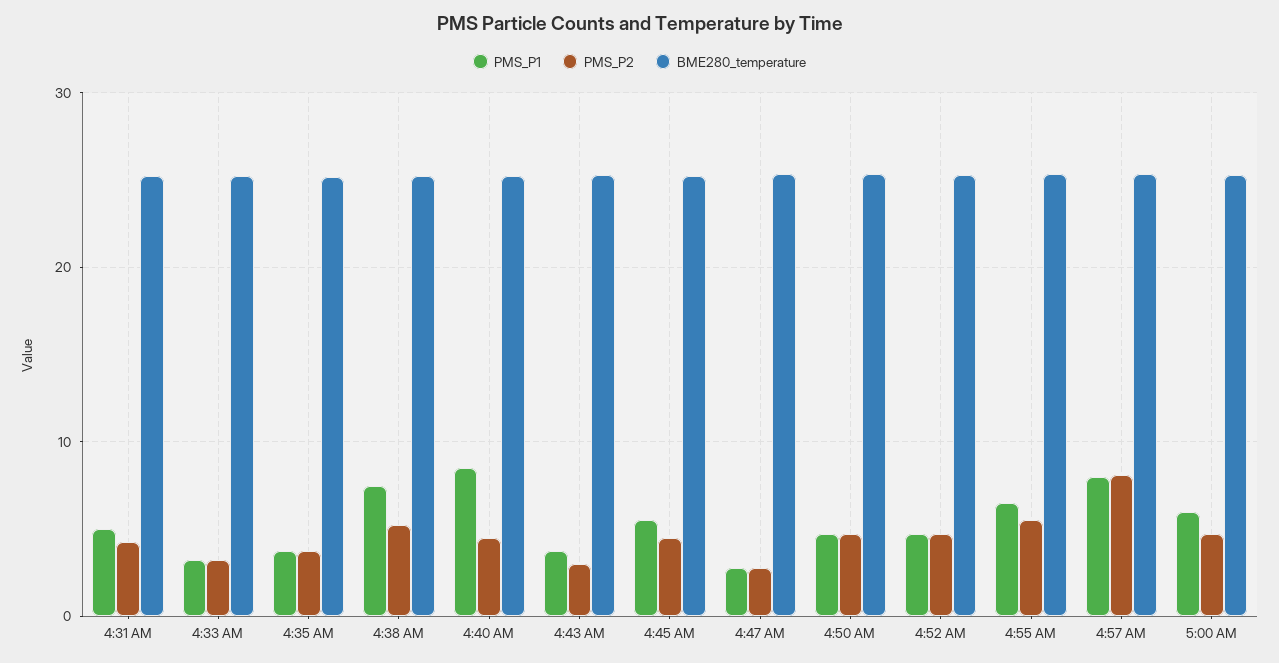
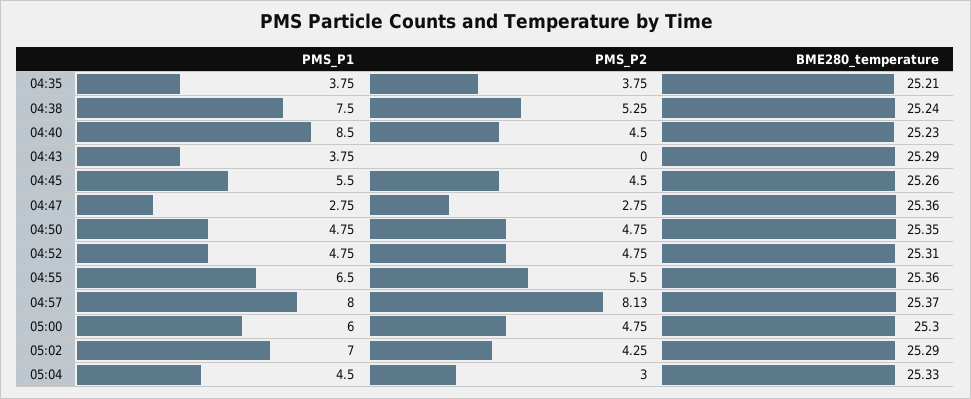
PMS_P1, 4:31 AM: 5 -> none
PMS_P2, 4:31 AM: 4 -> none
BME280_temperature, 4:31 AM: 25 -> none
PMS_P1, 4:33 AM: 3 -> none
PMS_P2, 4:33 AM: 3 -> none
BME280_temperature, 4:33 AM: 25 -> none
PMS_P2, 4:43 AM: 3 -> 0
PMS_P1, 05:02: none -> 7
PMS_P2, 05:02: none -> 4.25
BME280_temperature, 05:02: none -> 25.29
PMS_P1, 05:04: none -> 4.5
PMS_P2, 05:04: none -> 3
BME280_temperature, 05:04: none -> 25.33

